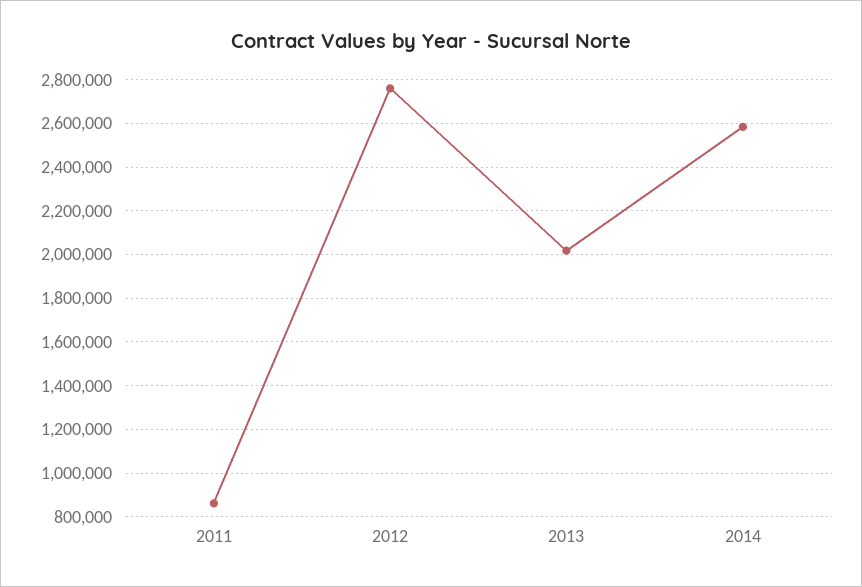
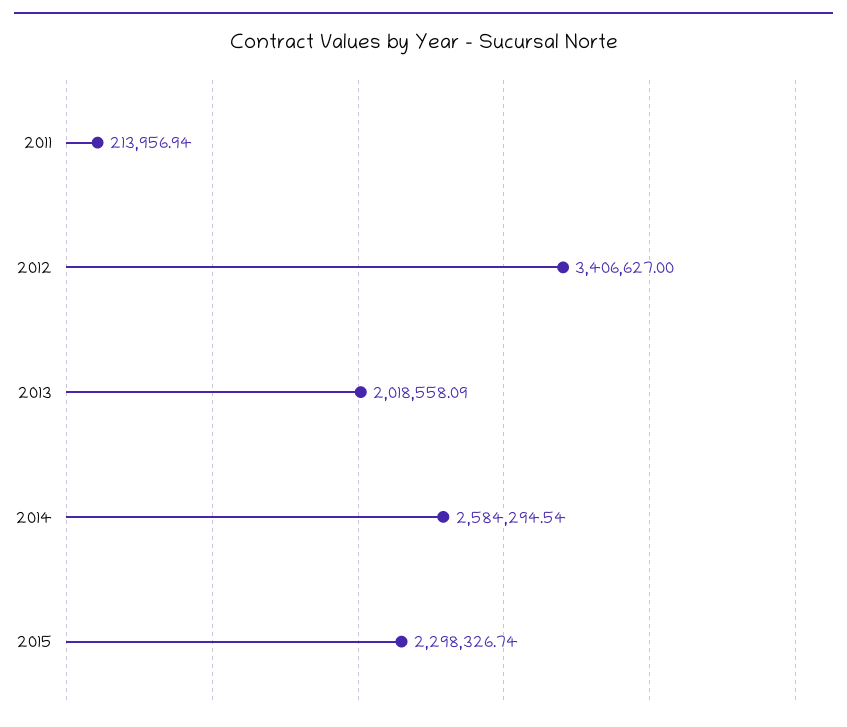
2011: 850000 -> 213956.94
2012: 2750000 -> 3406627
2015: none -> 2298326.74

